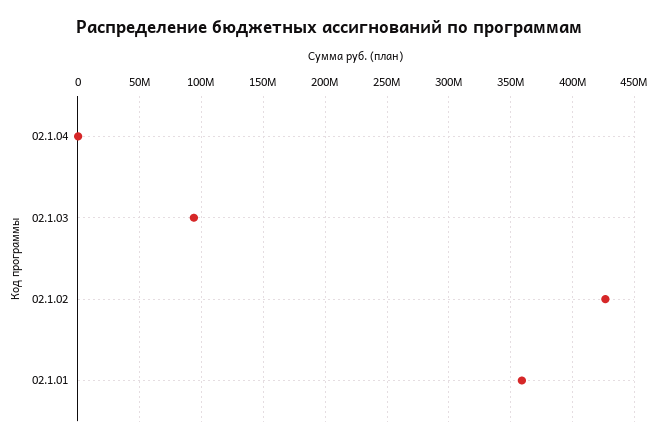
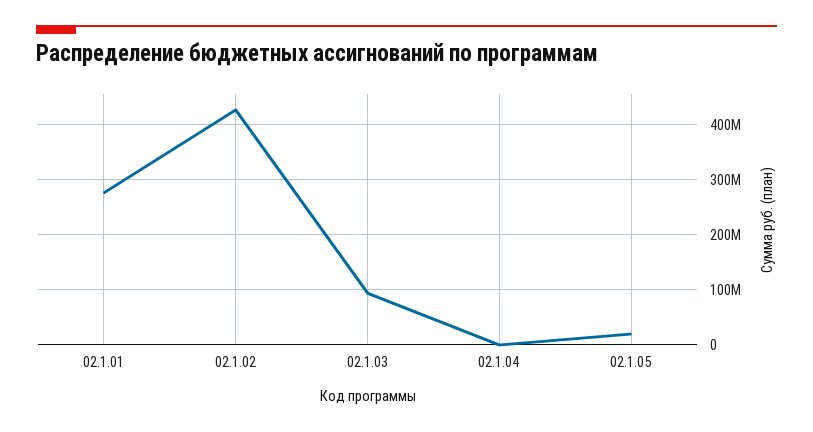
02.1.01: 360000000 -> 280000000
02.1.05: none -> 20000000

